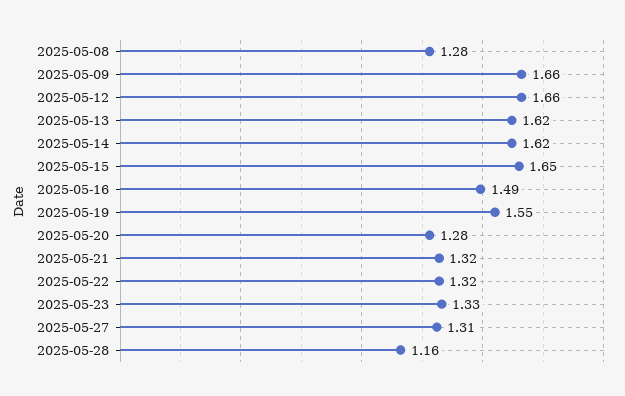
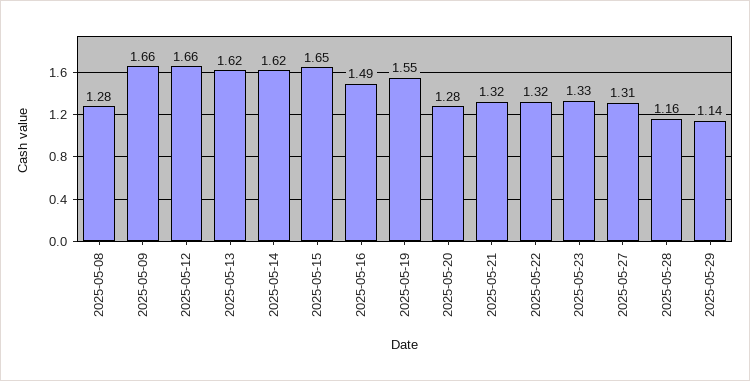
2025-05-29: none -> 1.14

